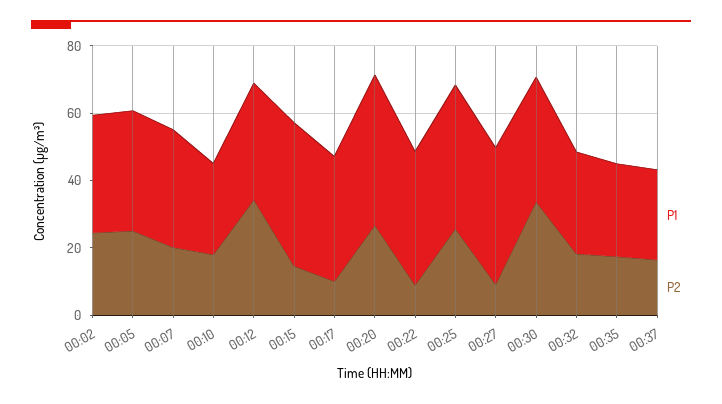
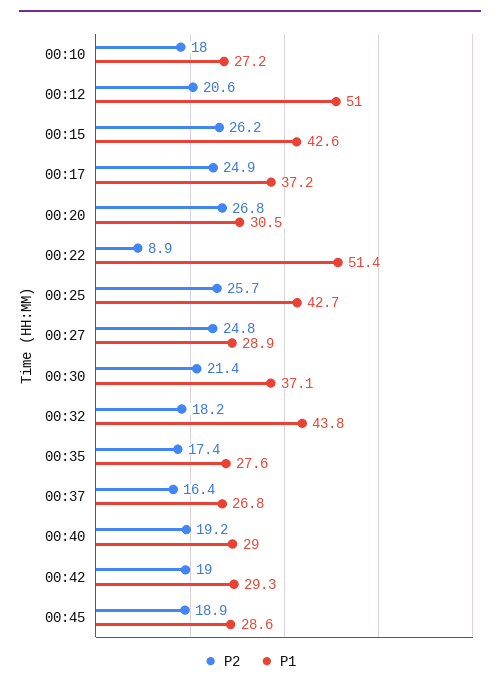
P1, 00:02: 35 -> none
P2, 00:02: 25 -> none
P1, 00:05: 35 -> none
P2, 00:05: 25 -> none
P1, 00:07: 35 -> none
P2, 00:07: 20 -> none
P1, 00:12: 35 -> 51
P2, 00:12: 35 -> 20.6
P2, 00:15: 15 -> 26.2
P2, 00:17: 10 -> 24.9
P1, 00:20: 45 -> 30.5
P1, 00:22: 40 -> 51.4
P1, 00:27: 40 -> 28.9
P2, 00:27: 10 -> 24.8
P2, 00:30: 35 -> 21.4
P1, 00:32: 30 -> 43.8
P2, 00:40: none -> 19.2
P1, 00:40: none -> 29
P2, 00:42: none -> 19
P1, 00:42: none -> 29.3
P2, 00:45: none -> 18.9
P1, 00:45: none -> 28.6

